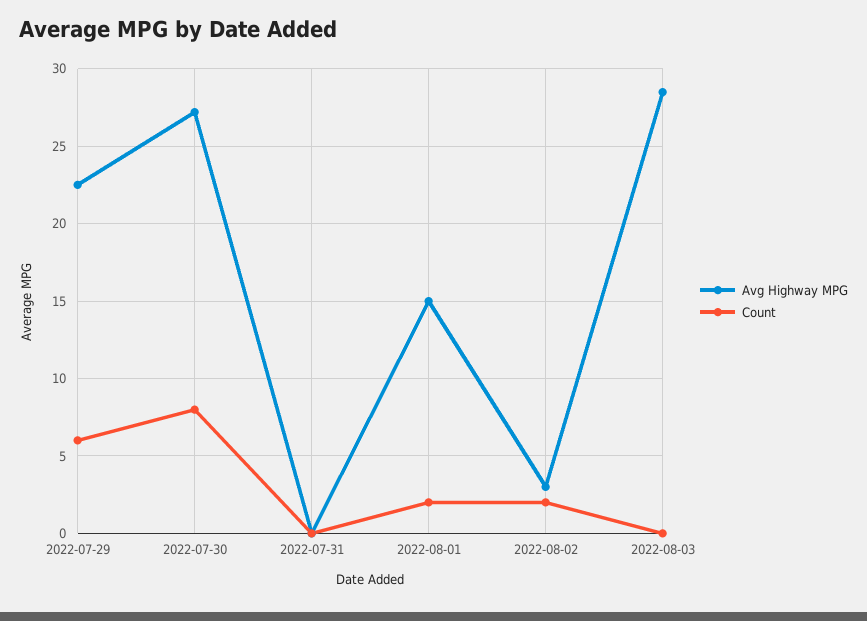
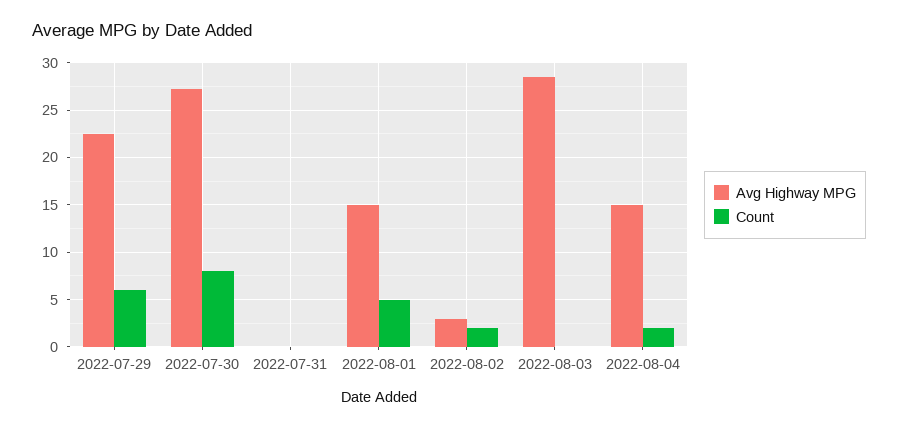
Count, 2022-08-01: 2 -> 5
Avg Highway MPG, 2022-08-04: none -> 15
Count, 2022-08-04: none -> 2

